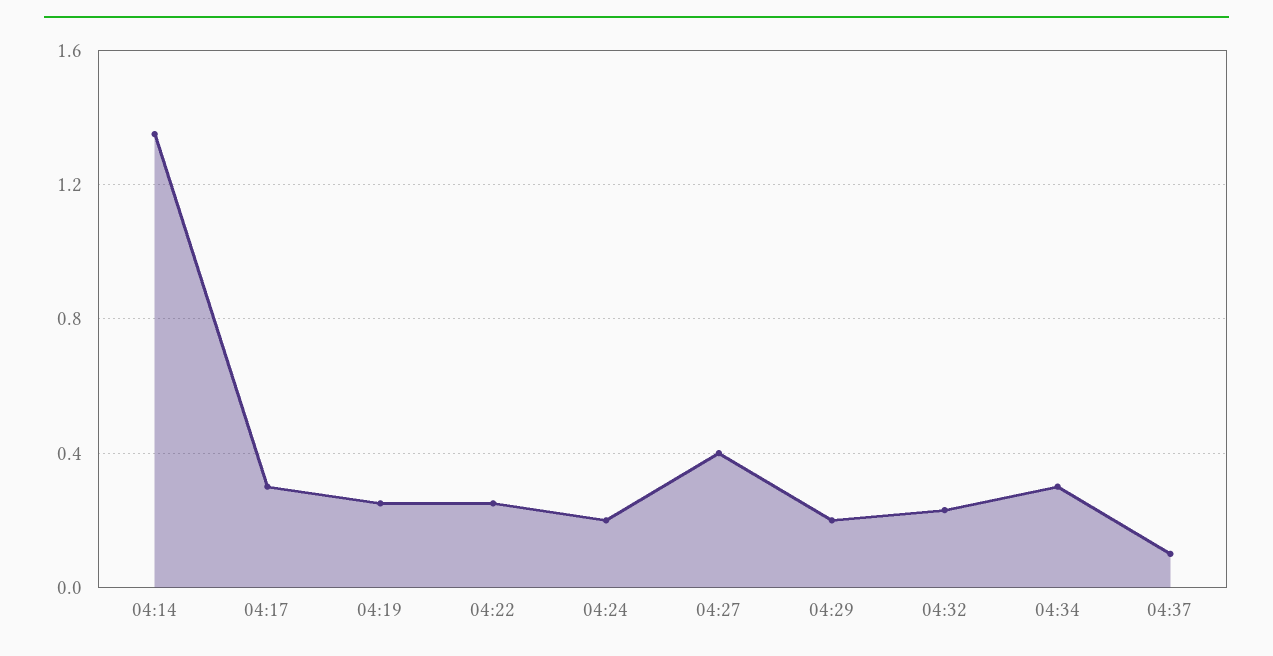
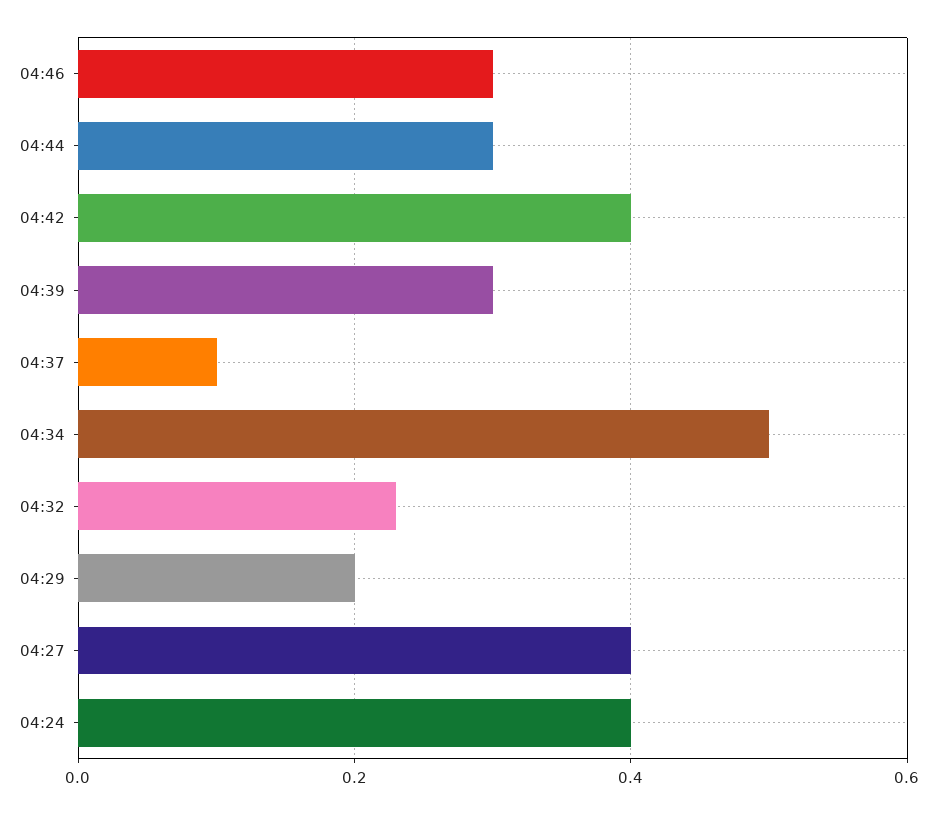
04:14: 1.35 -> none
04:17: 0.3 -> none
04:19: 0.25 -> none
04:22: 0.25 -> none
04:24: 0.2 -> 0.4
04:34: 0.3 -> 0.5
04:46: none -> 0.3
04:44: none -> 0.3
04:42: none -> 0.4
04:39: none -> 0.3

